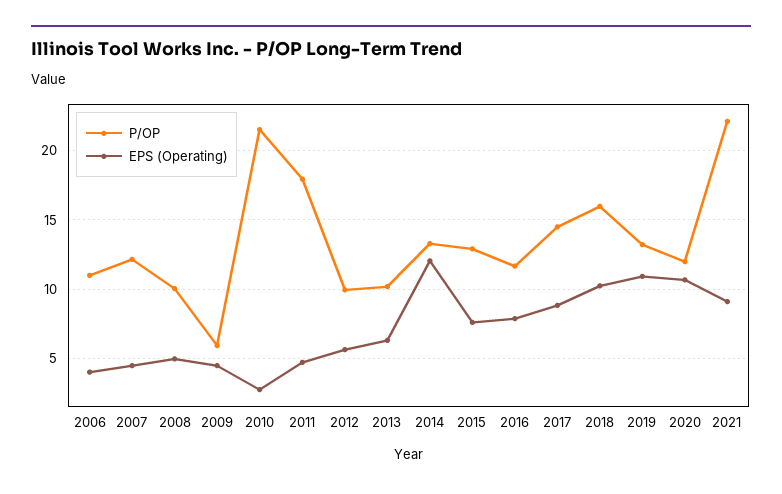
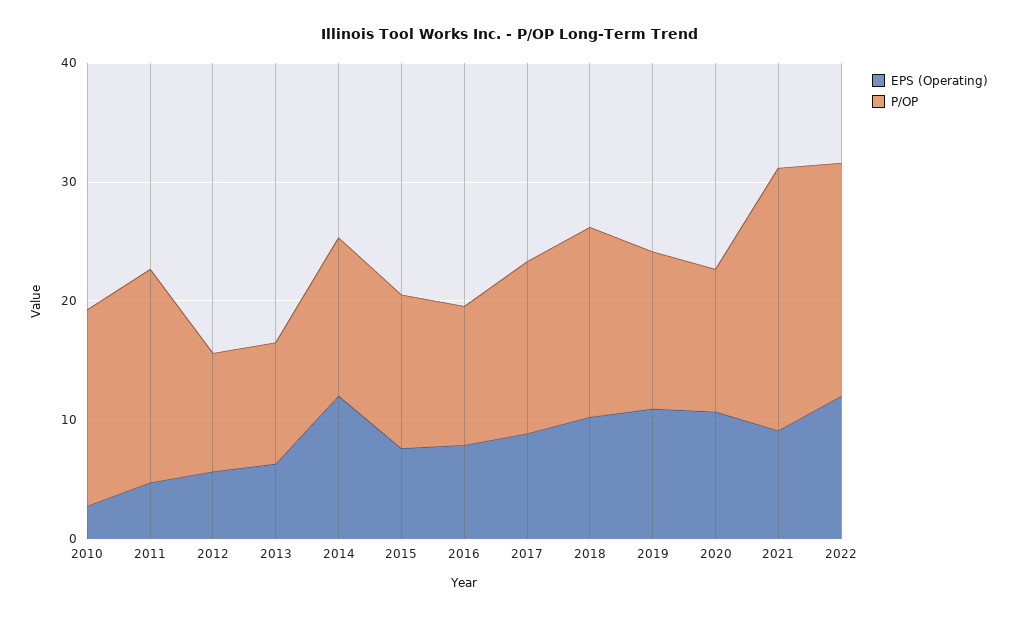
P/OP, 2006: 11 -> none
EPS (Operating), 2006: 4 -> none
P/OP, 2007: 12 -> none
EPS (Operating), 2007: 4.5 -> none
P/OP, 2008: 10 -> none
EPS (Operating), 2008: 5 -> none
P/OP, 2009: 6 -> none
EPS (Operating), 2009: 4.5 -> none
P/OP, 2010: 21.5 -> 16
EPS (Operating), 2022: none -> 12
P/OP, 2022: none -> 20

